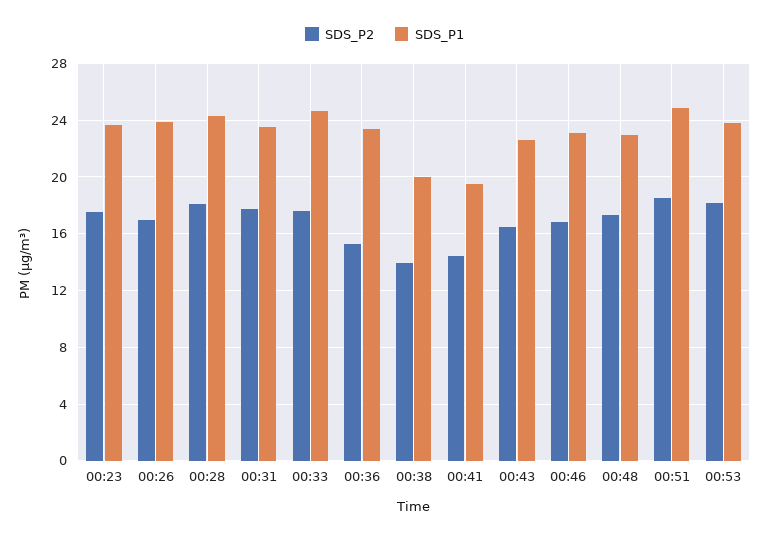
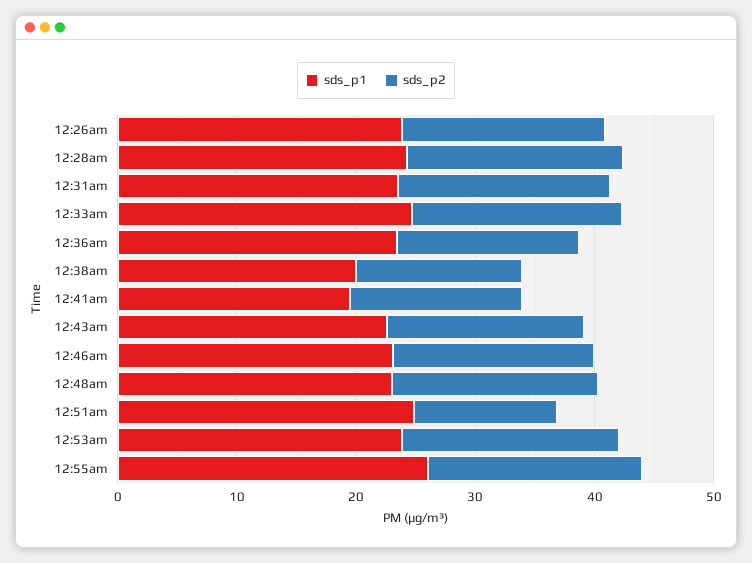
SDS_P2, 00:23: 17.5 -> none
SDS_P1, 00:23: 23.5 -> none
SDS_P2, 00:51: 18.5 -> 12
SDS_P1, 12:55am: none -> 26
SDS_P2, 12:55am: none -> 18

